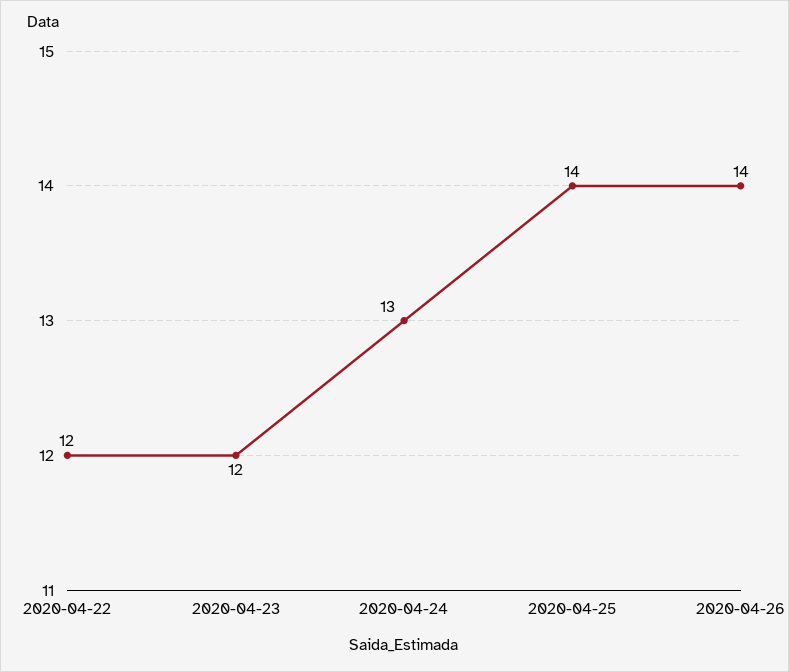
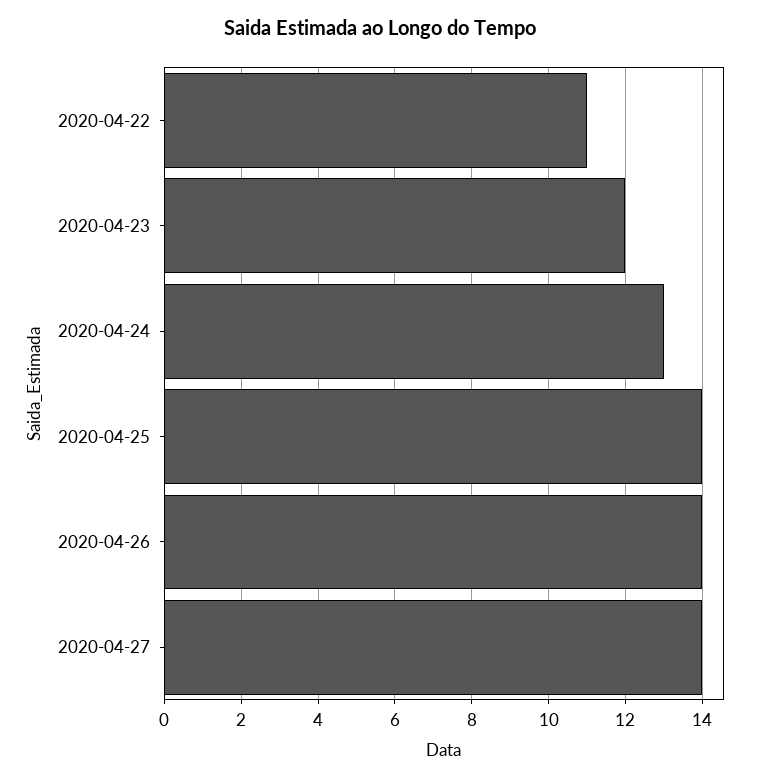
2020-04-22: 12 -> 11
2020-04-27: none -> 14

